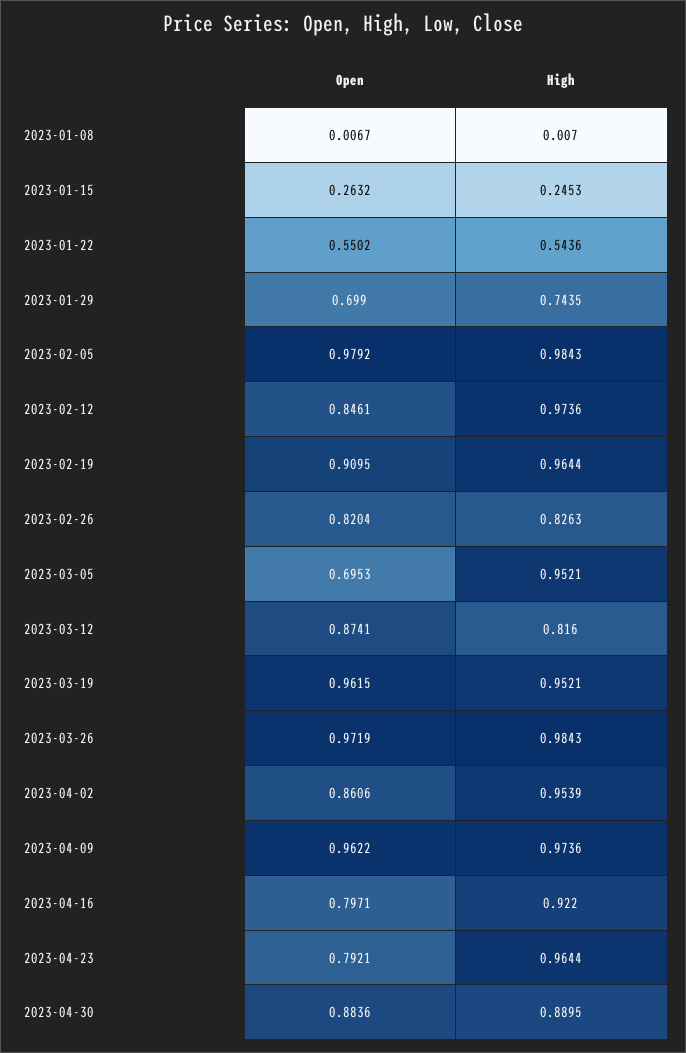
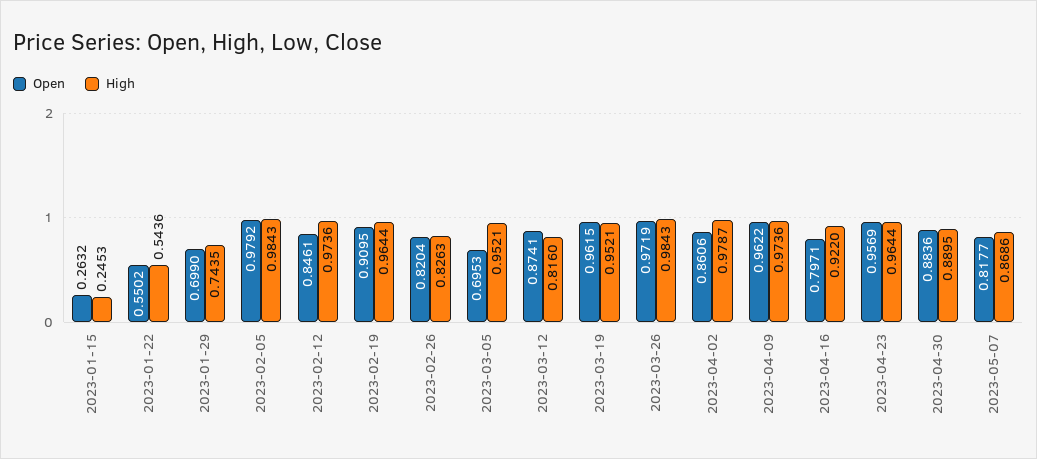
Open, 2023-01-08: 0.0067 -> none
High, 2023-01-08: 0.007 -> none
High, 2023-04-02: 0.9539 -> 0.9787
Open, 2023-04-23: 0.7921 -> 0.9569
Open, 2023-05-07: none -> 0.8177
High, 2023-05-07: none -> 0.8686

